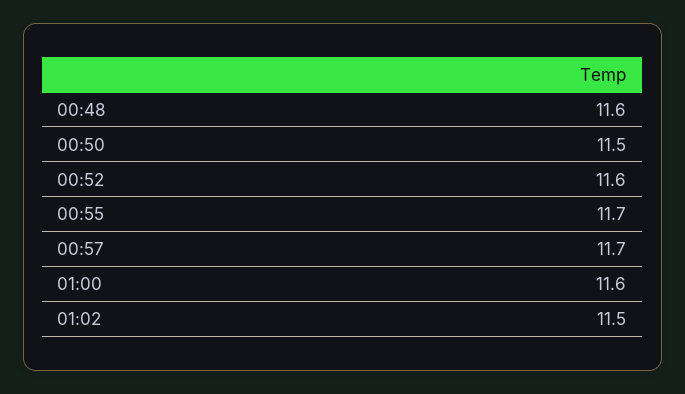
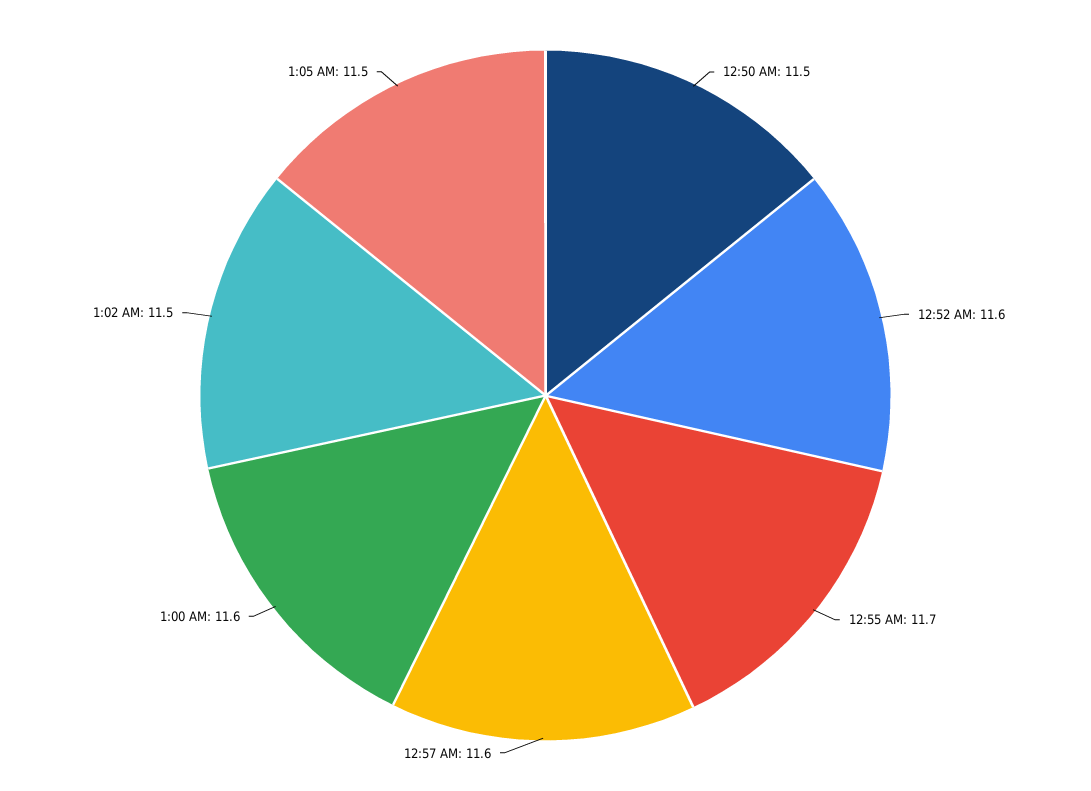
00:48: 11.6 -> none
00:57: 11.7 -> 11.6
1:05 AM: none -> 11.5

